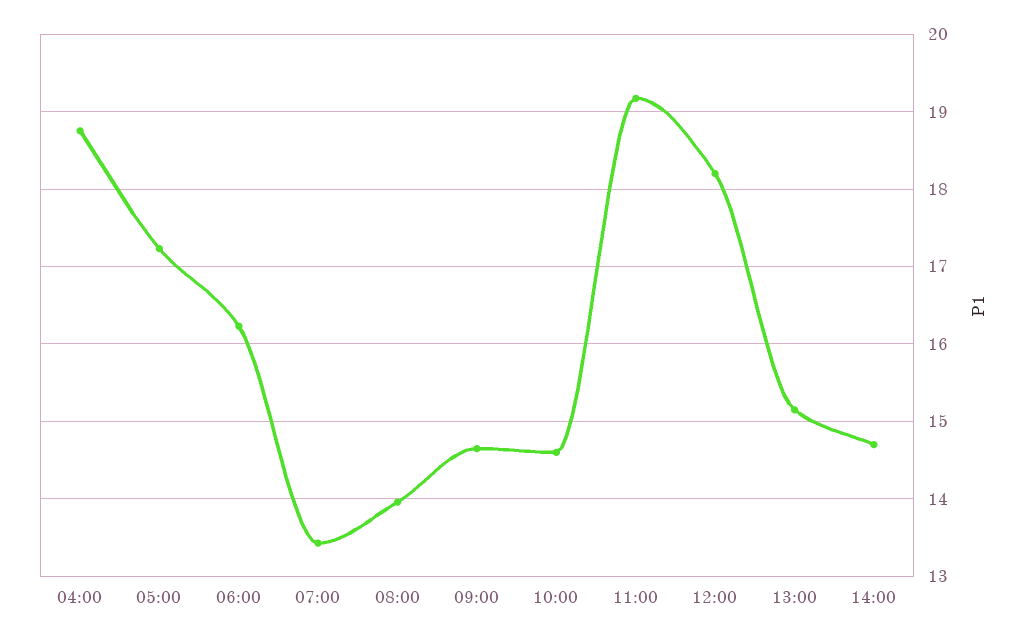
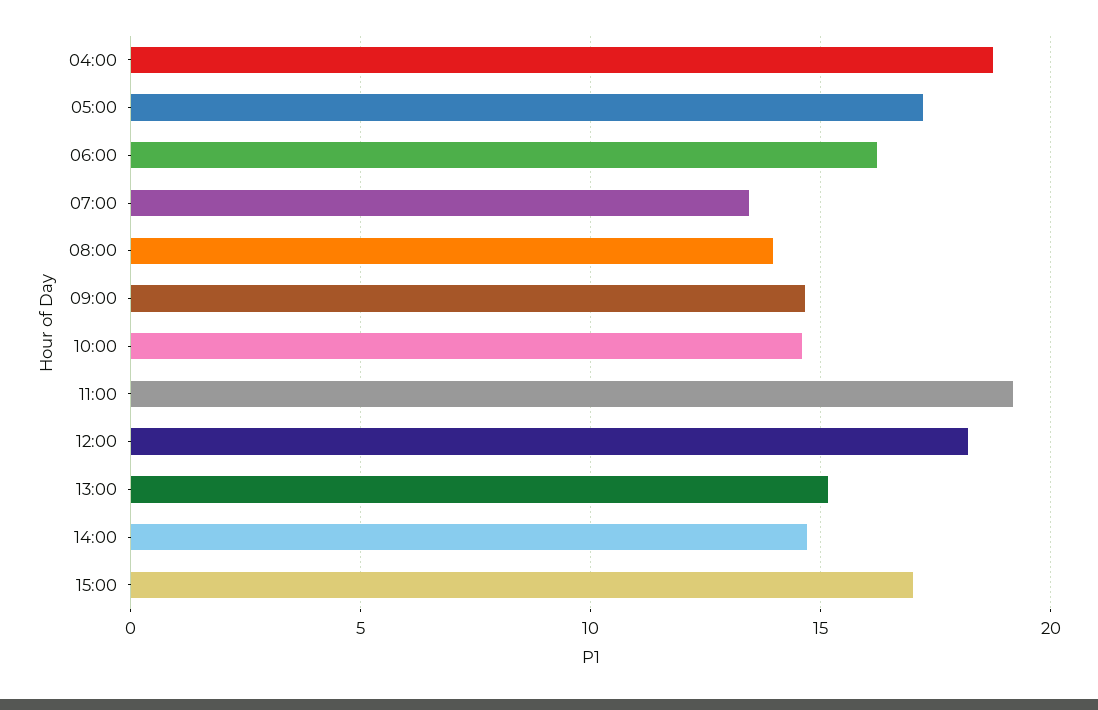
15:00: none -> 17

